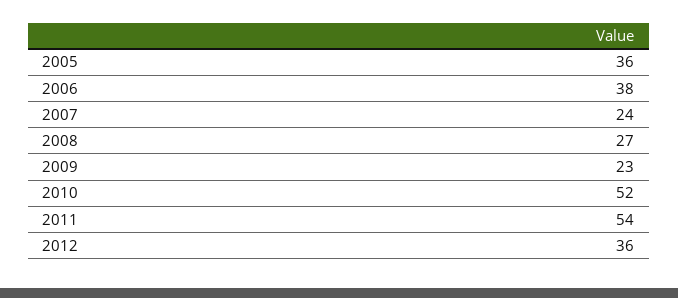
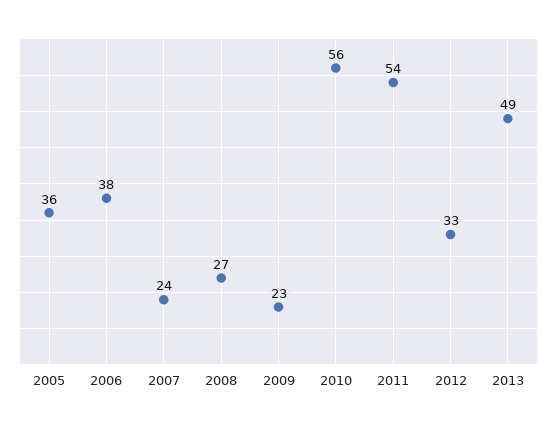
2010: 52 -> 56
2012: 36 -> 33
2013: none -> 49

